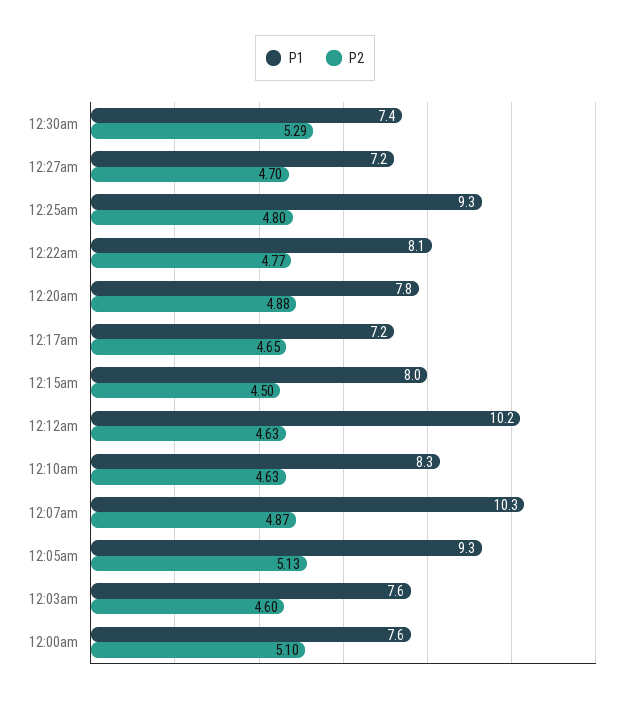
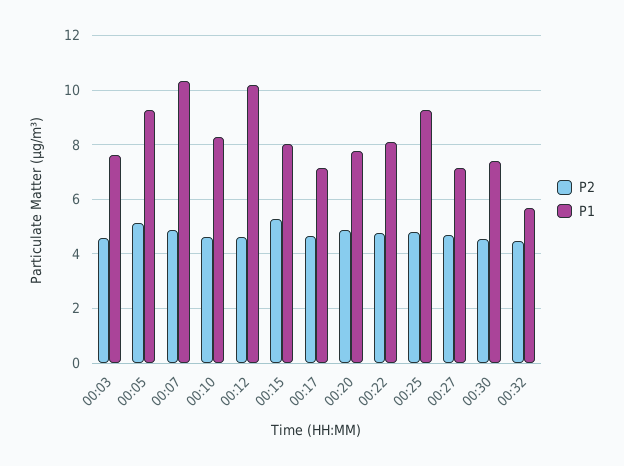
P2, 12:30am: 5.29 -> 4.5
P2, 12:15am: 4.5 -> 5.25
P1, 12:00am: 7.6 -> none
P2, 12:00am: 5.1 -> none
P2, 00:32: none -> 4.5
P1, 00:32: none -> 5.75

